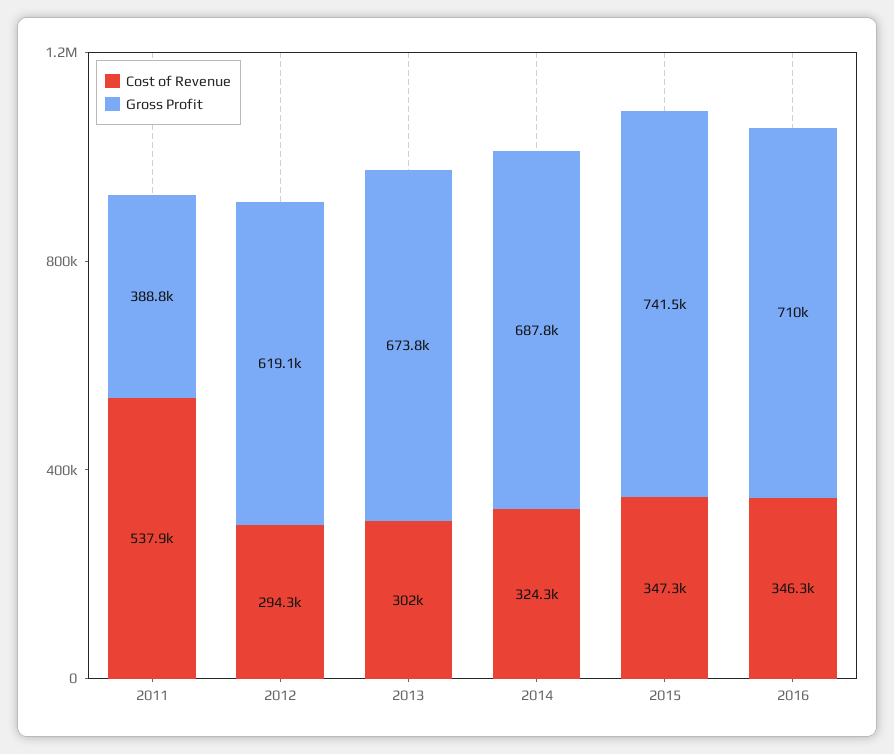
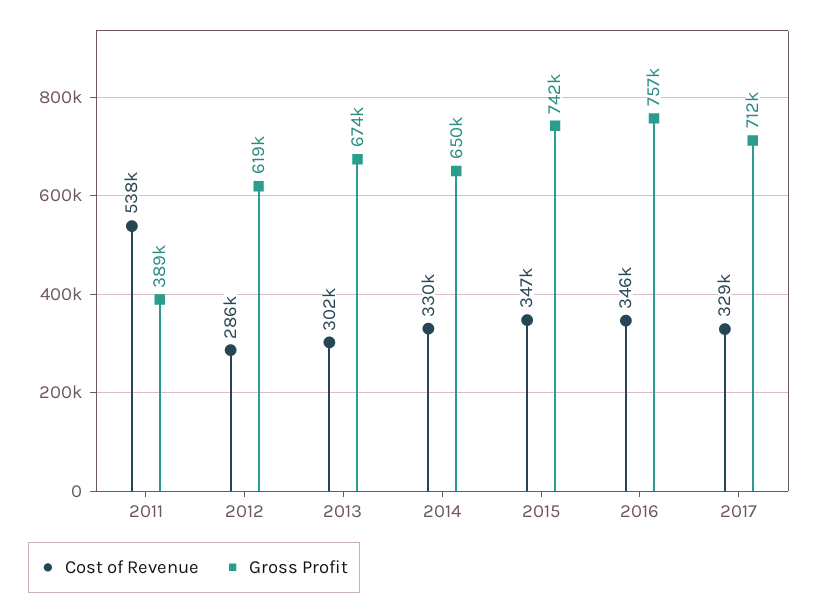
Cost of Revenue, 2012: 294300 -> 286000
Cost of Revenue, 2014: 324300 -> 330000
Gross Profit, 2014: 687800 -> 650000
Gross Profit, 2016: 710000 -> 757000
Cost of Revenue, 2017: none -> 329000
Gross Profit, 2017: none -> 712000

